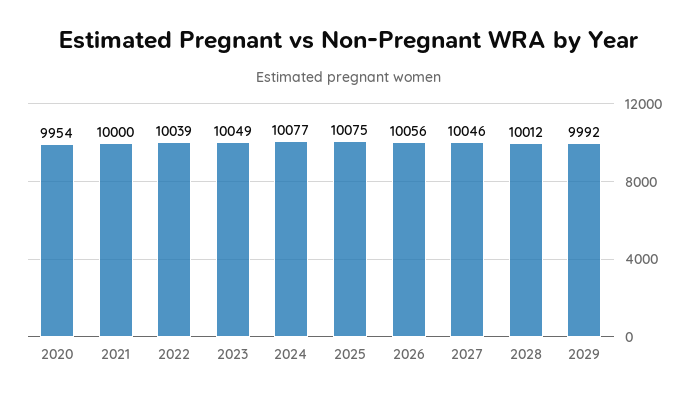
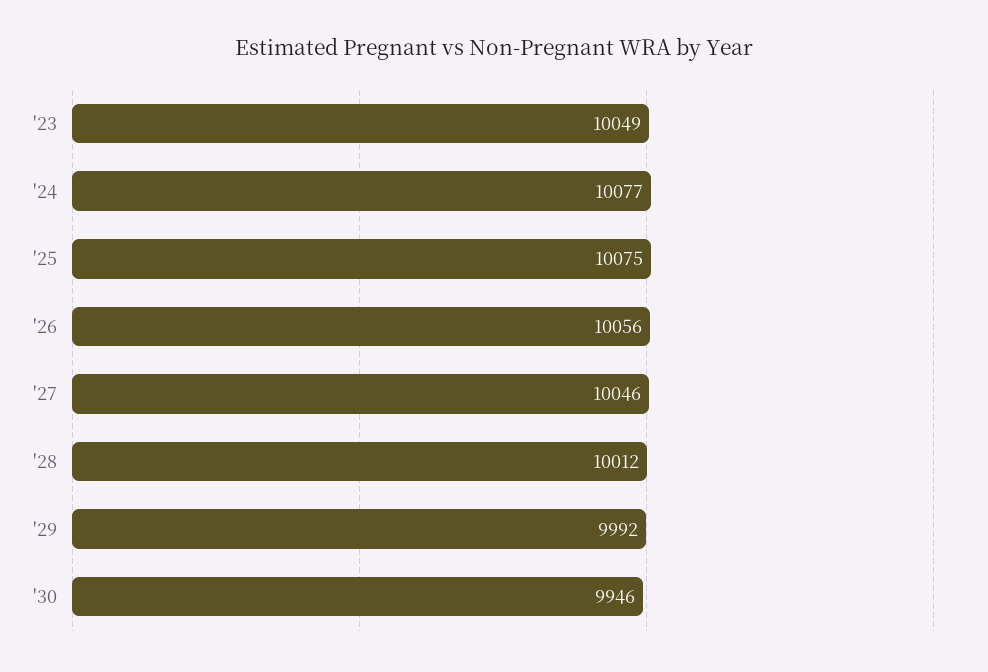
2020: 9954 -> none
2021: 10000 -> none
2022: 10039 -> none
'30: none -> 9946

